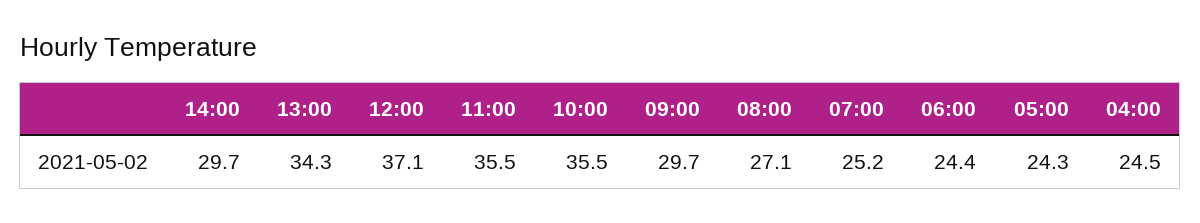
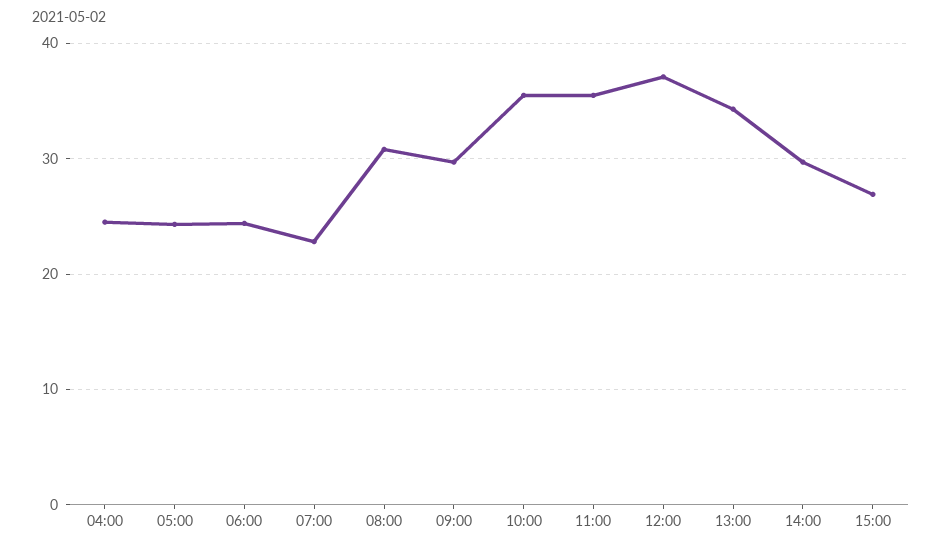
08:00: 27.1 -> 31
07:00: 25.2 -> 23
15:00: none -> 27

